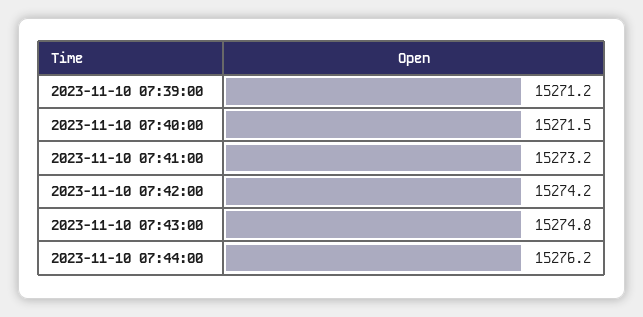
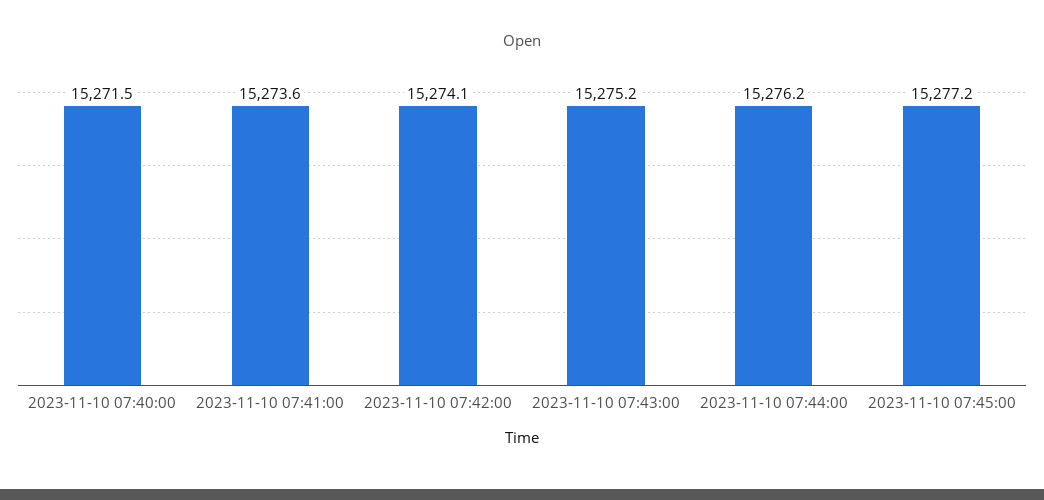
2023-11-10 07:39:00: 15271.2 -> none
2023-11-10 07:41:00: 15273.2 -> 15273.6
2023-11-10 07:42:00: 15274.2 -> 15274.1
2023-11-10 07:43:00: 15274.8 -> 15275.2
2023-11-10 07:45:00: none -> 15277.2

